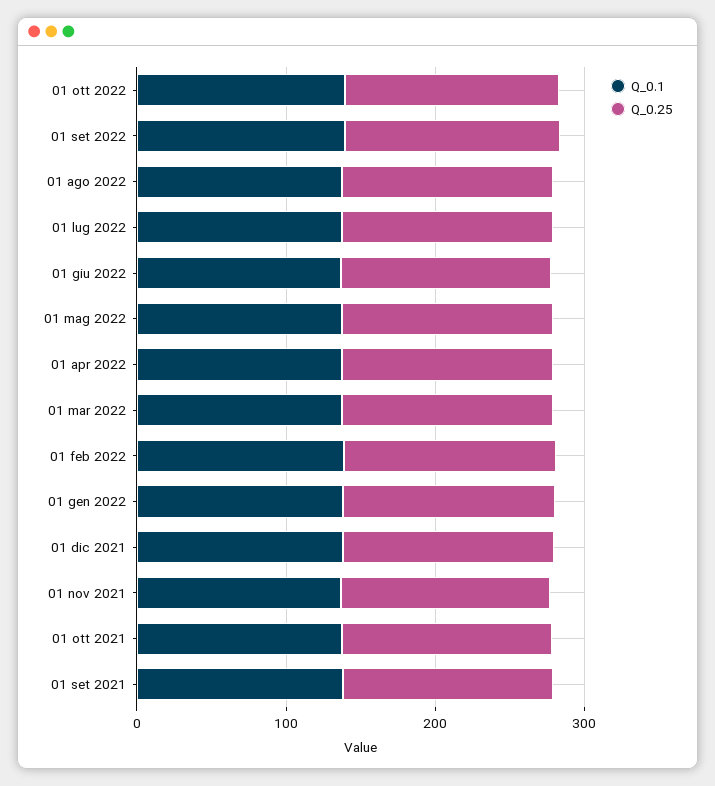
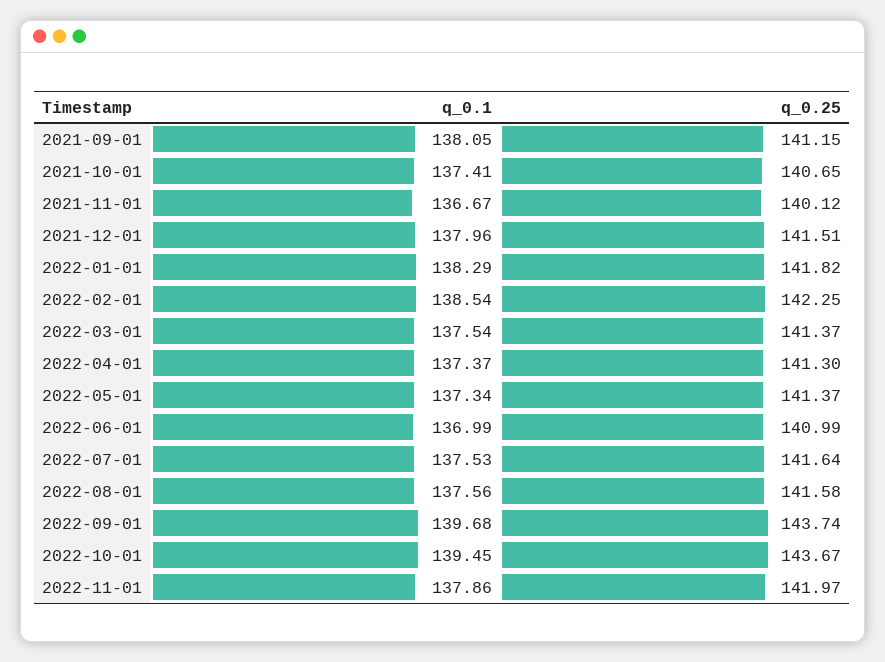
Q_0.1, 2022-11-01: none -> 137.86
Q_0.25, 2022-11-01: none -> 141.97

